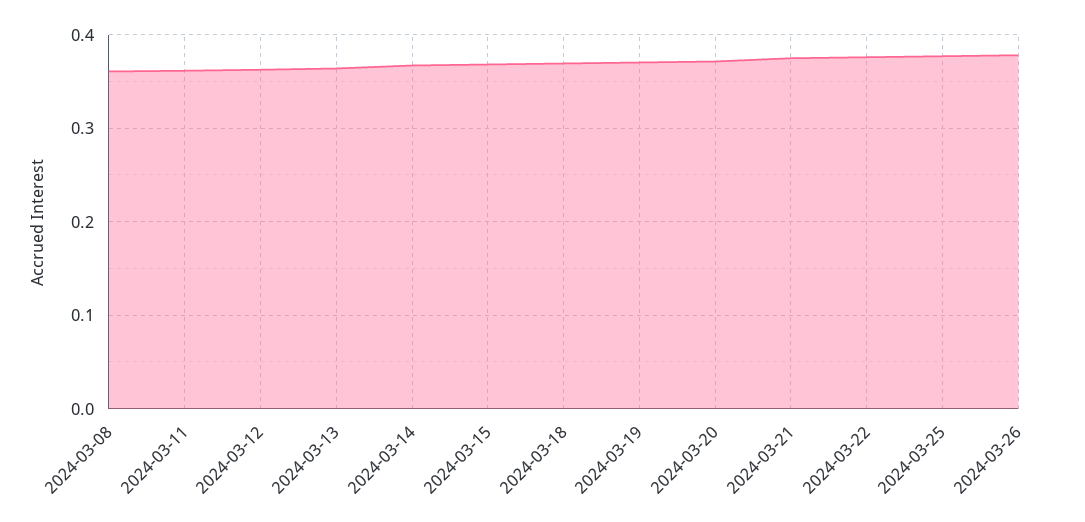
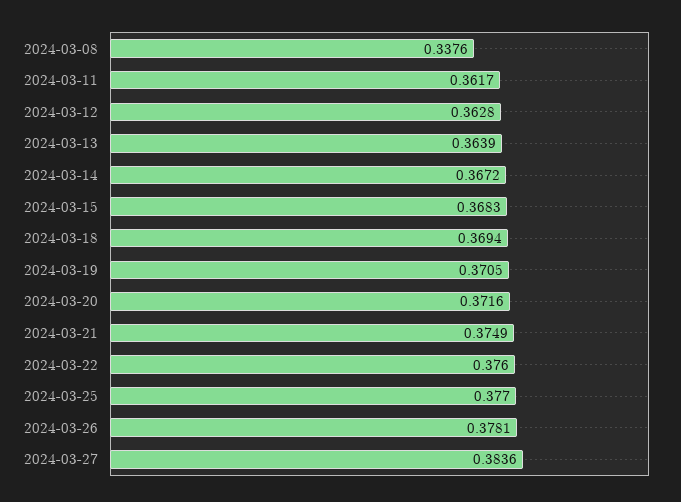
2024-03-08: 0.36 -> 0.3376
2024-03-27: none -> 0.3836

